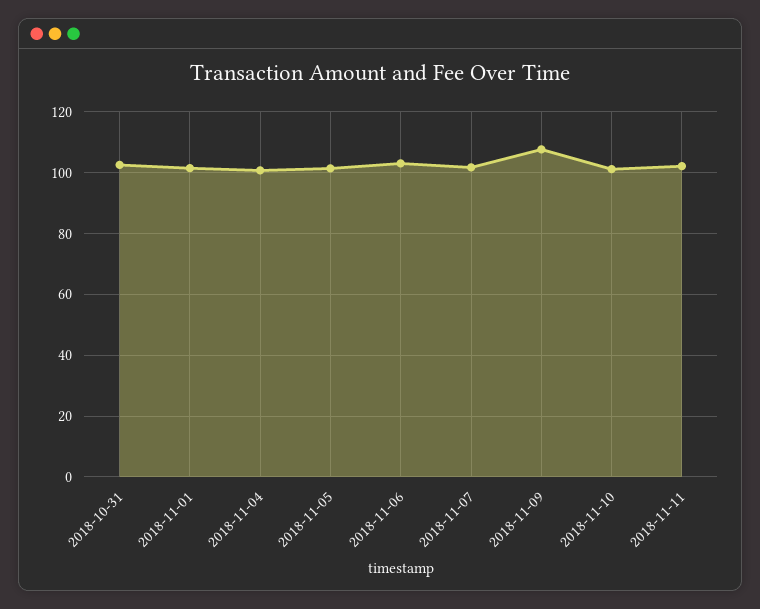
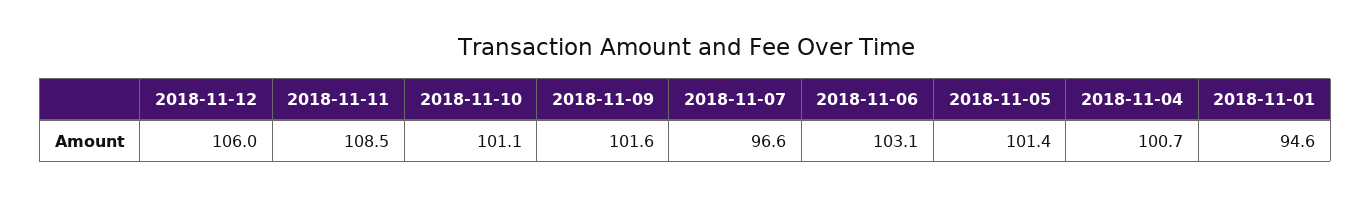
2018-10-31: 102 -> none
2018-11-01: 102 -> 94.6
2018-11-07: 102 -> 96.6
2018-11-09: 108 -> 101.6
2018-11-11: 102 -> 108.5
2018-11-12: none -> 106

